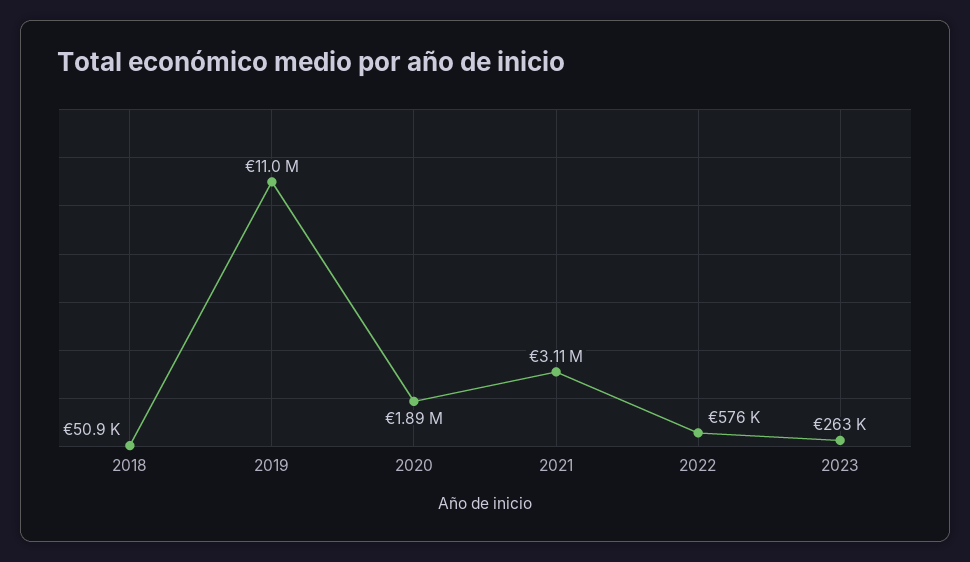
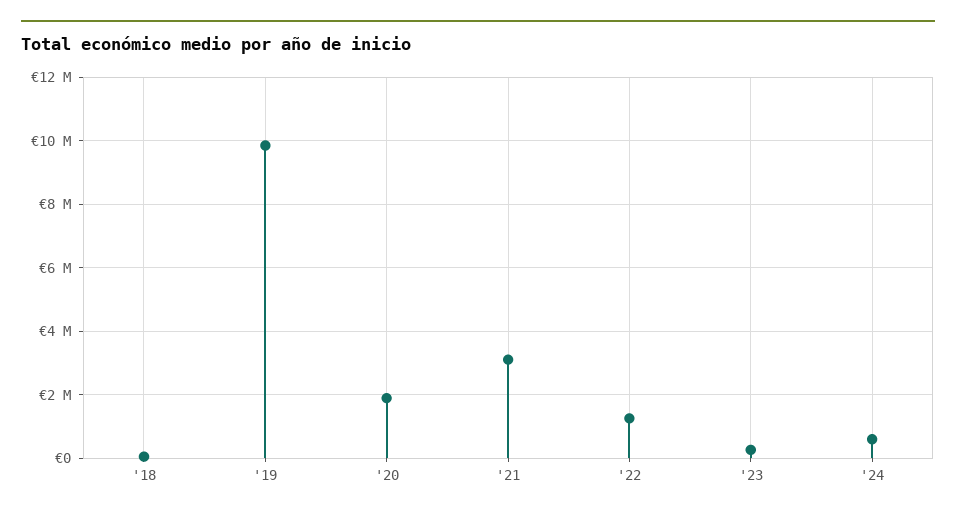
2019: 11000000 -> 9800000
2022: 576000 -> 1200000
'24: none -> 600000

